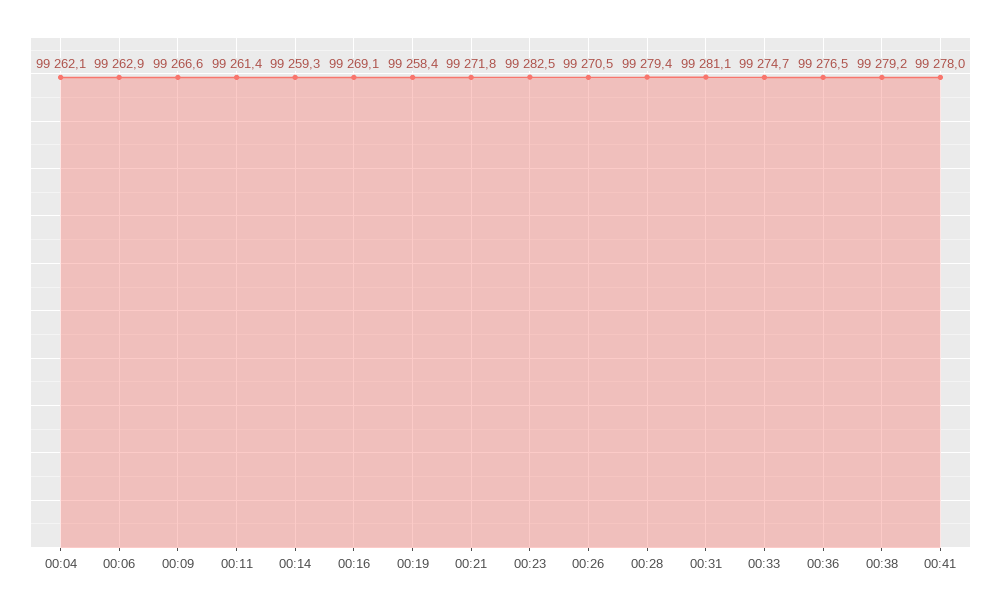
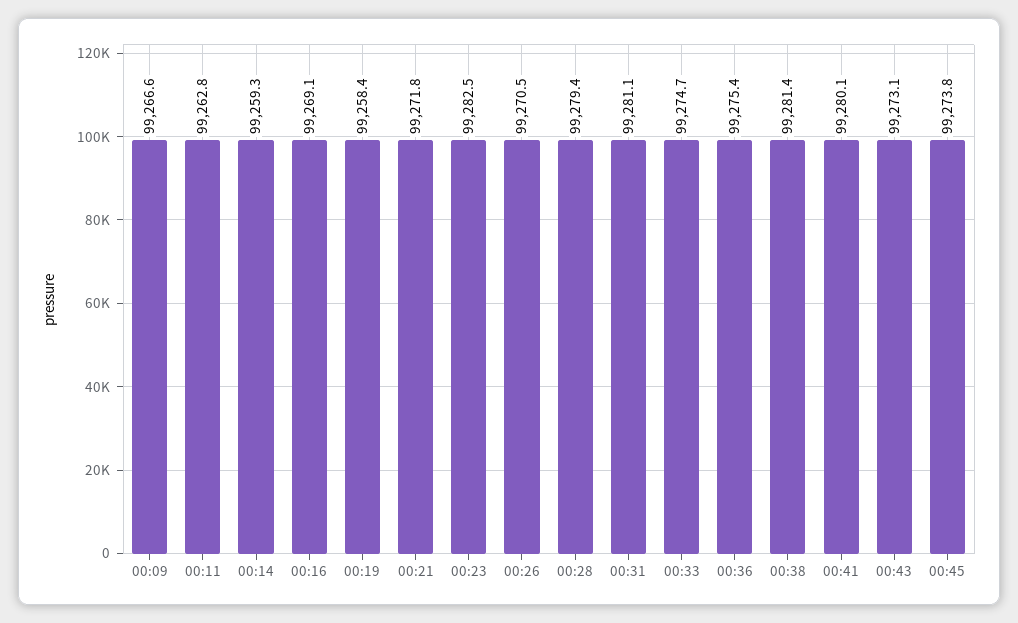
00:04: 99262.1 -> none
00:06: 99262.9 -> none
00:11: 99261.4 -> 99262.8
00:36: 99276.5 -> 99275.4
00:38: 99279.2 -> 99281.4
00:41: 99278 -> 99280.1
00:43: none -> 99273.1
00:45: none -> 99273.8

